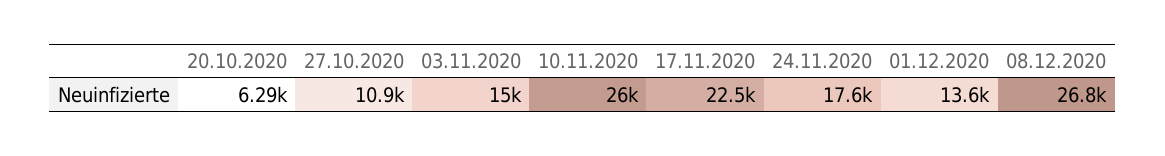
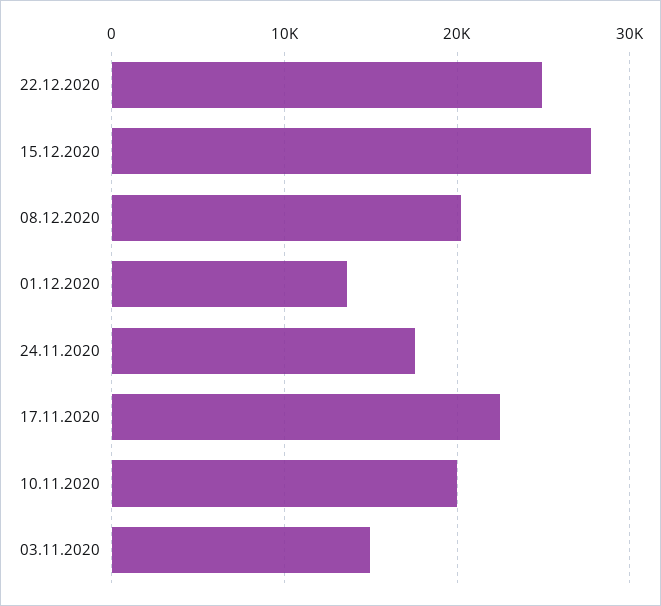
20.10.2020: 6290 -> none
27.10.2020: 10900 -> none
10.11.2020: 26000 -> 20000
08.12.2020: 26800 -> 20000
22.12.2020: none -> 25000
15.12.2020: none -> 28000

